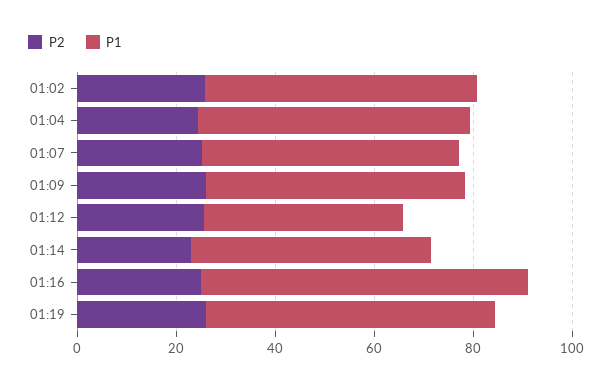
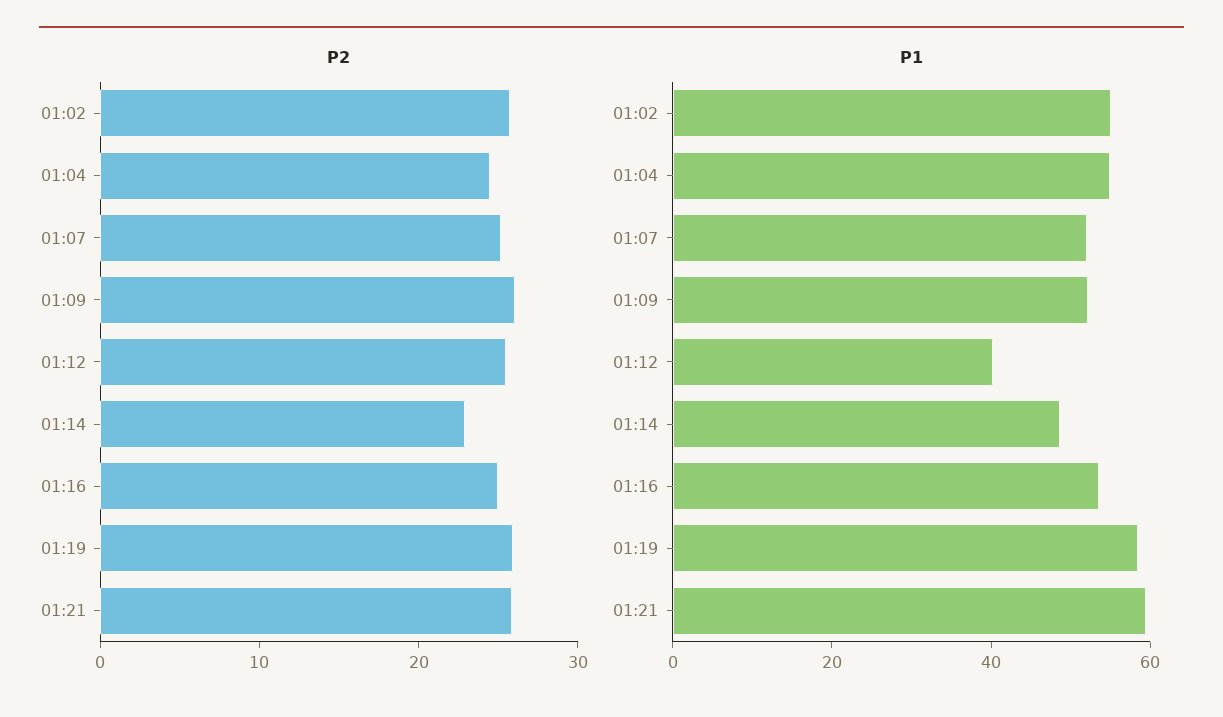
P1, 01:16: 65 -> 55
P2, 01:21: none -> 26
P1, 01:21: none -> 60

